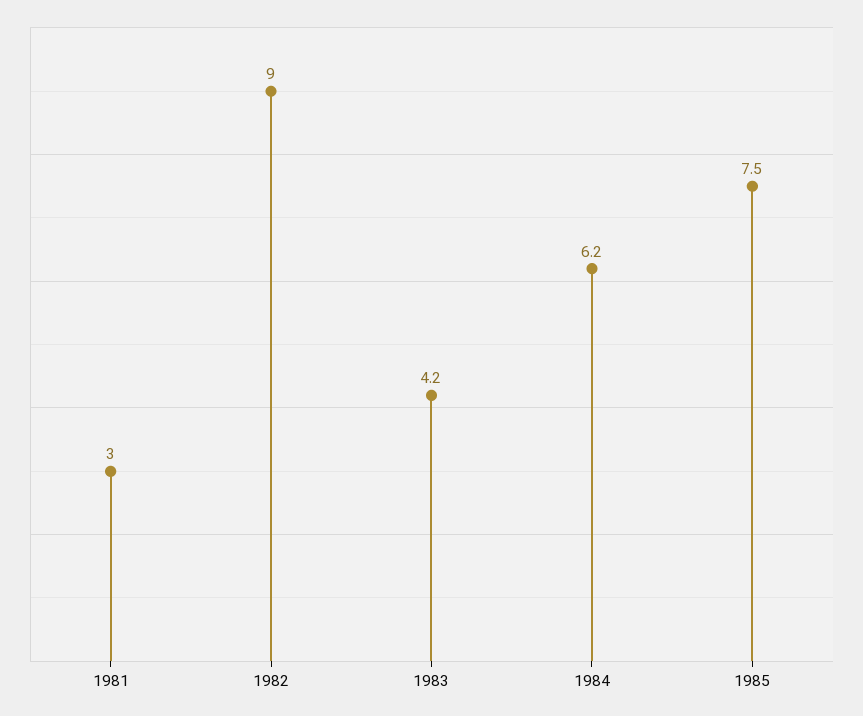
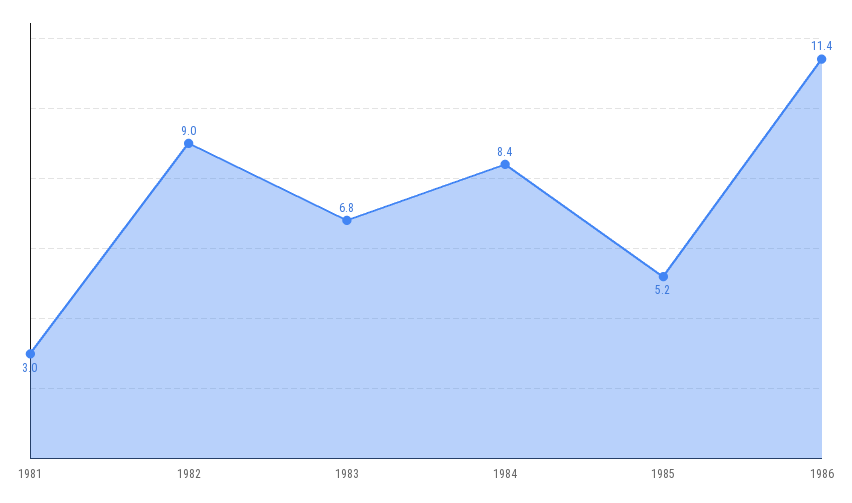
1983: 4.2 -> 6.8
1984: 6.2 -> 8.4
1985: 7.5 -> 5.2
1986: none -> 11.4

